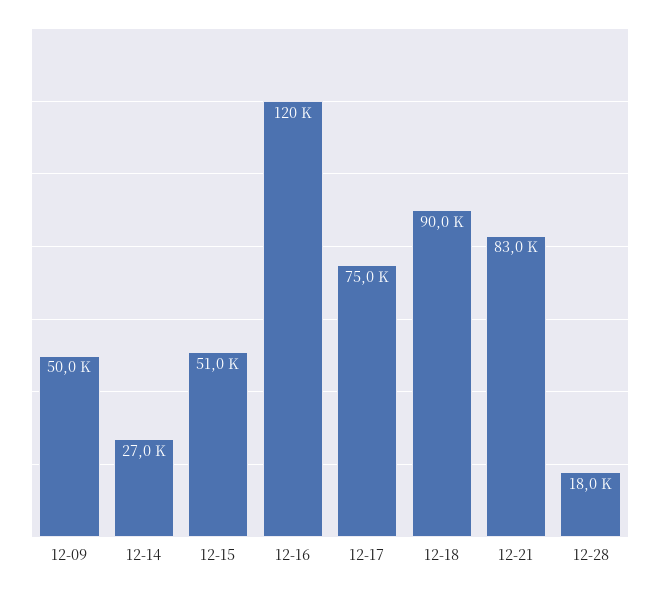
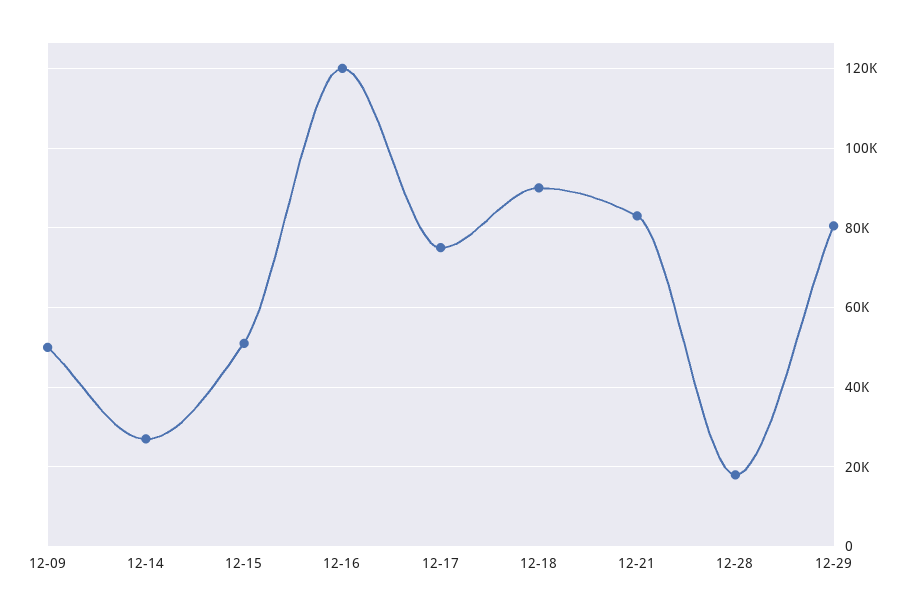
12-29: none -> 80000

